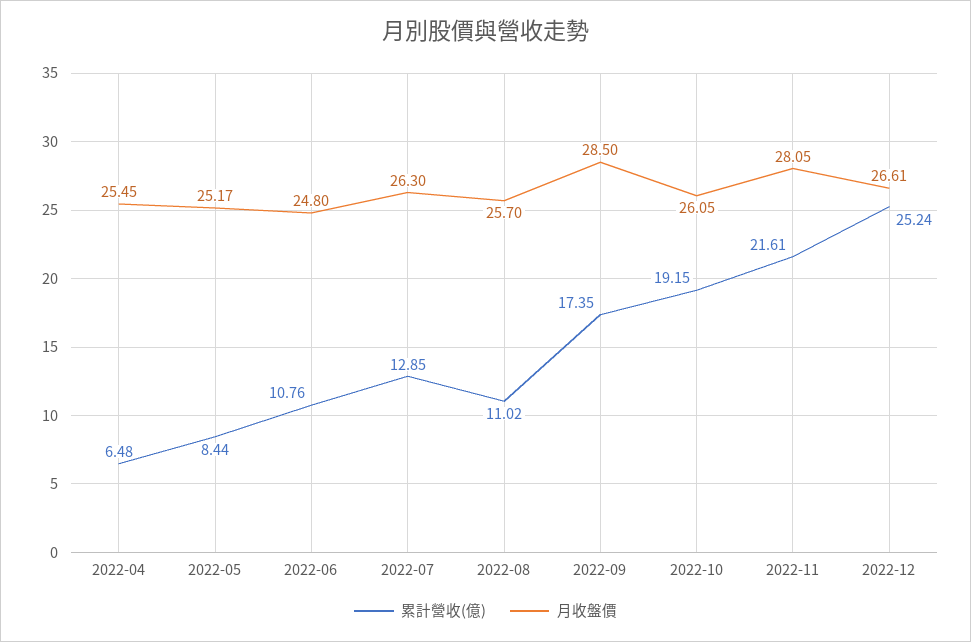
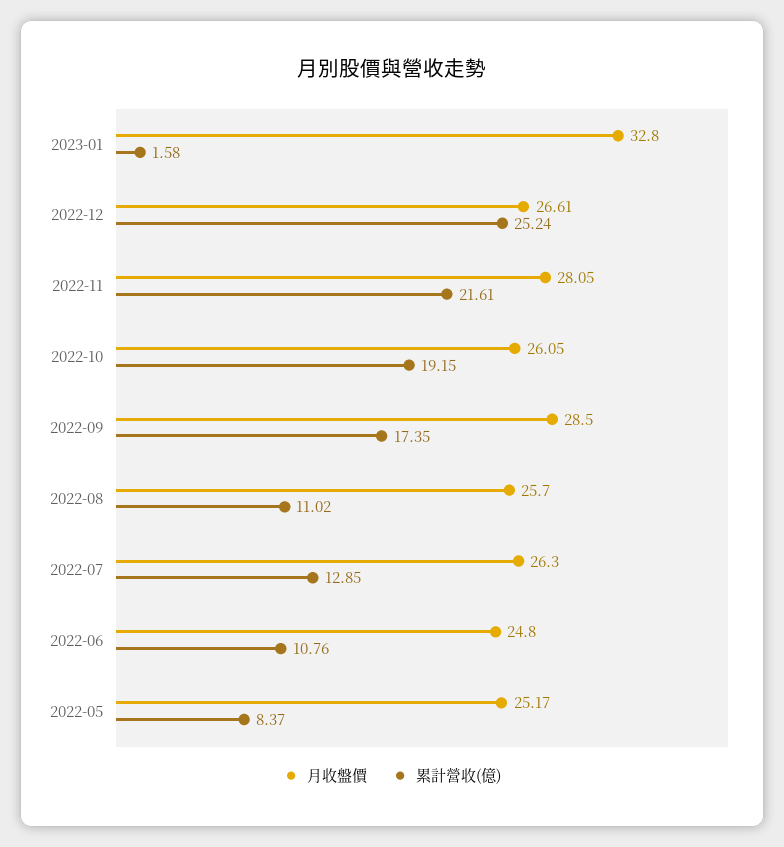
累計營收(億), 2022-04: 6.48 -> none
月收盤價, 2022-04: 25.45 -> none
累計營收(億), 2022-05: 8.44 -> 8.37
月收盤價, 2023-01: none -> 32.8
累計營收(億), 2023-01: none -> 1.58

